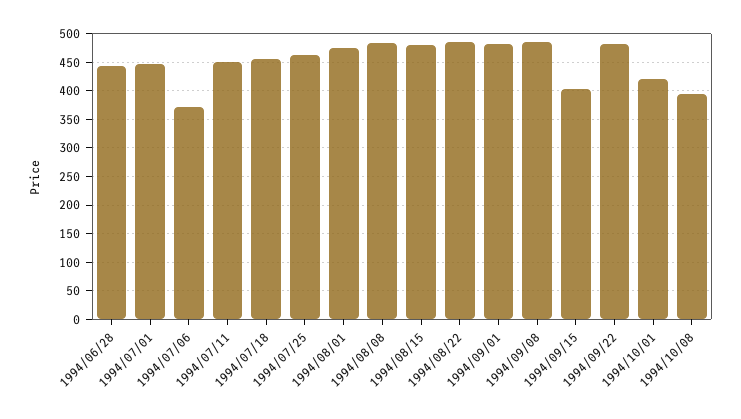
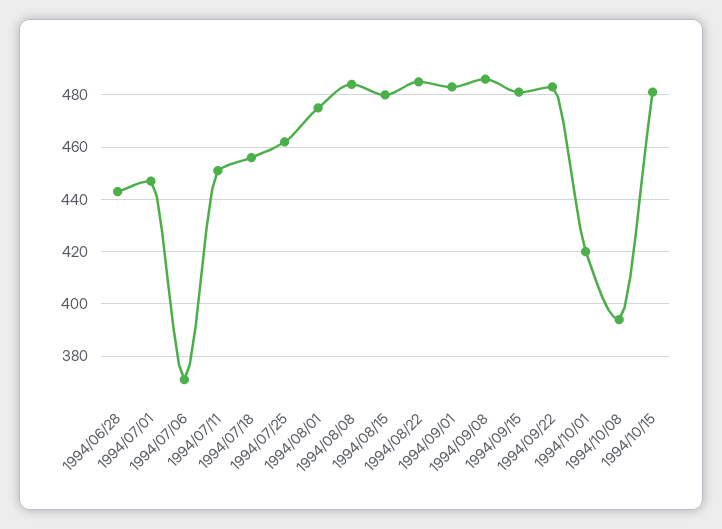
1994/09/15: 400 -> 480
1994/10/15: none -> 480

